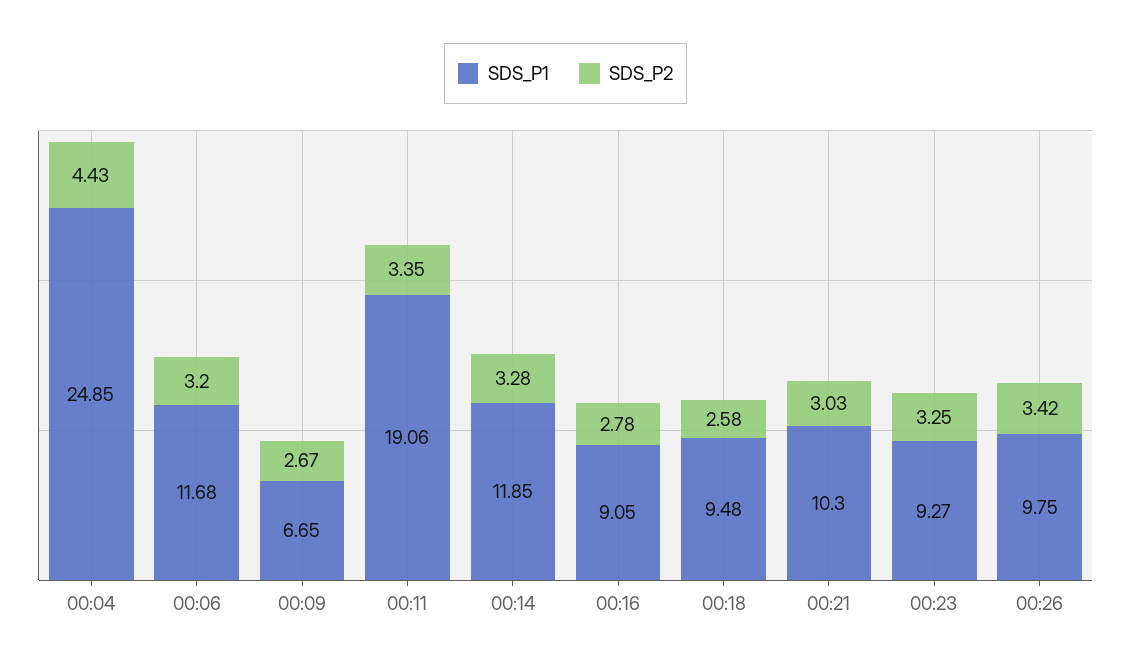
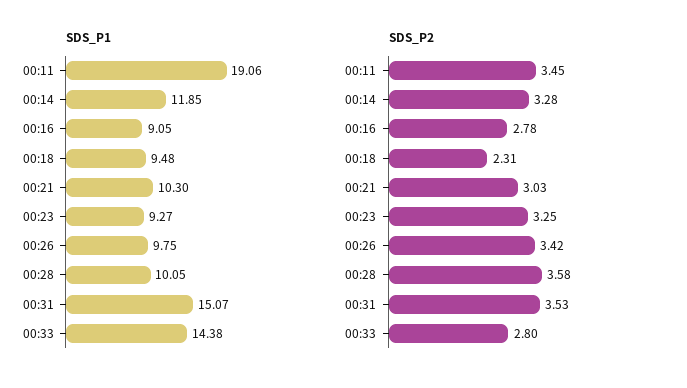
SDS_P1, 00:04: 24.85 -> none
SDS_P2, 00:04: 4.43 -> none
SDS_P1, 00:06: 11.68 -> none
SDS_P2, 00:06: 3.2 -> none
SDS_P1, 00:09: 6.65 -> none
SDS_P2, 00:09: 2.67 -> none
SDS_P2, 00:11: 3.35 -> 3.45
SDS_P2, 00:18: 2.58 -> 2.31
SDS_P1, 00:28: none -> 10.05
SDS_P1, 00:31: none -> 15.07
SDS_P1, 00:33: none -> 14.38
SDS_P2, 00:28: none -> 3.58
SDS_P2, 00:31: none -> 3.53
SDS_P2, 00:33: none -> 2.8

